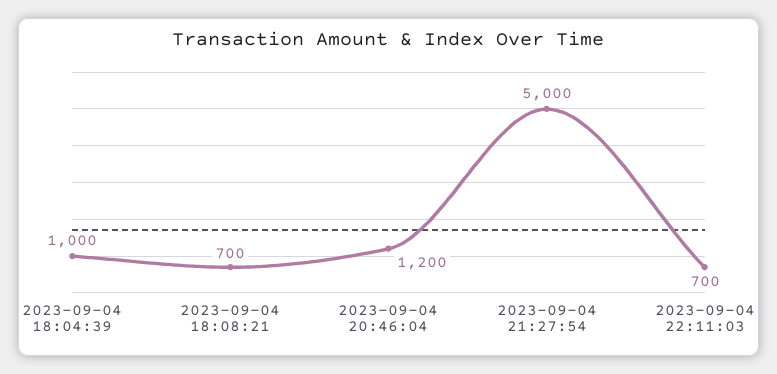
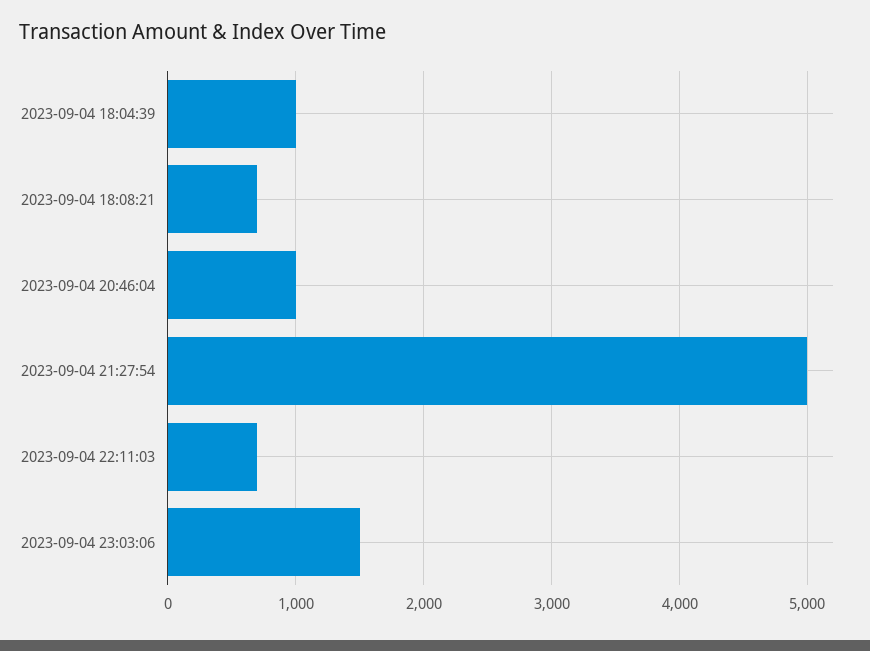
2023-09-04 20:46:04: 1200 -> 1000
2023-09-04 23:03:06: none -> 1500

